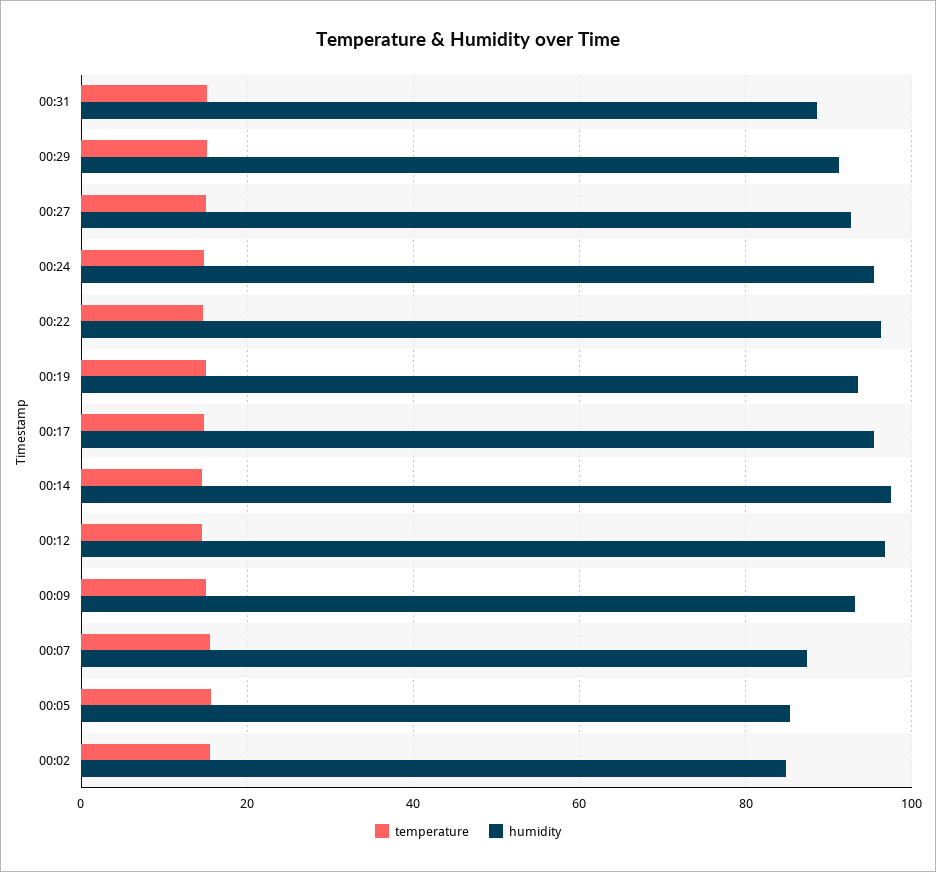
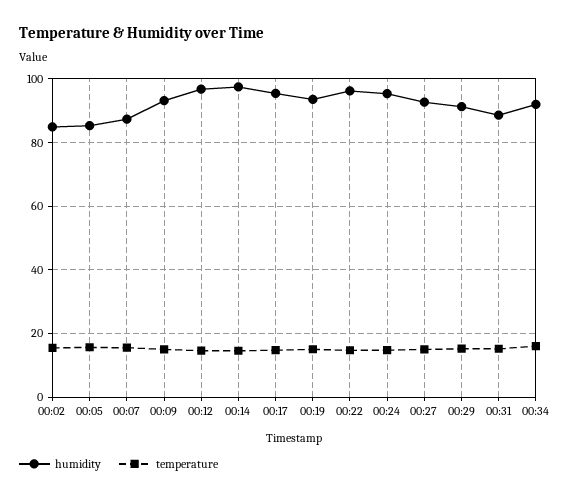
humidity, 00:34: none -> 92
temperature, 00:34: none -> 16

